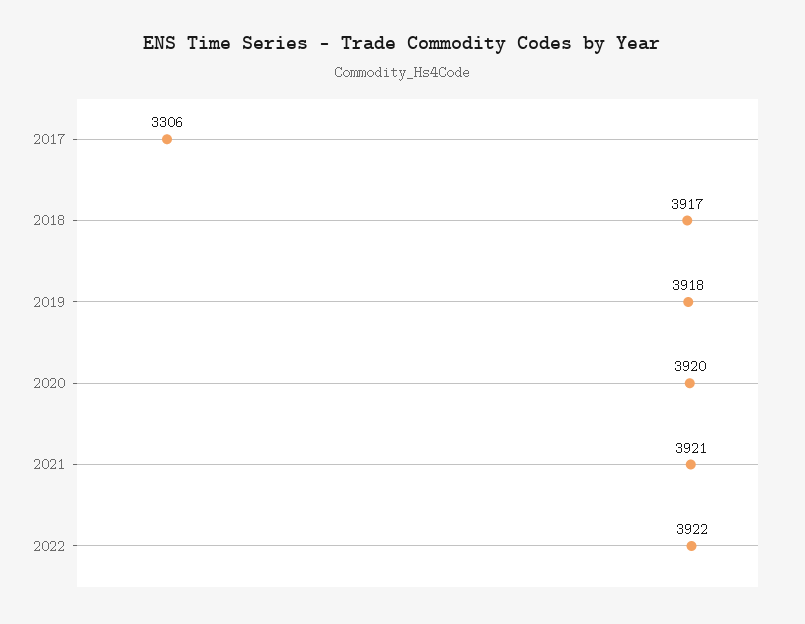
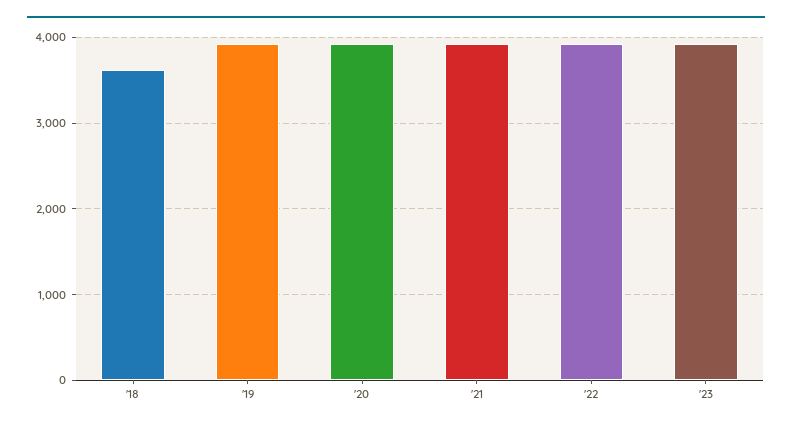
2017: 3306 -> none
2018: 3917 -> 3600
'23: none -> 3900

